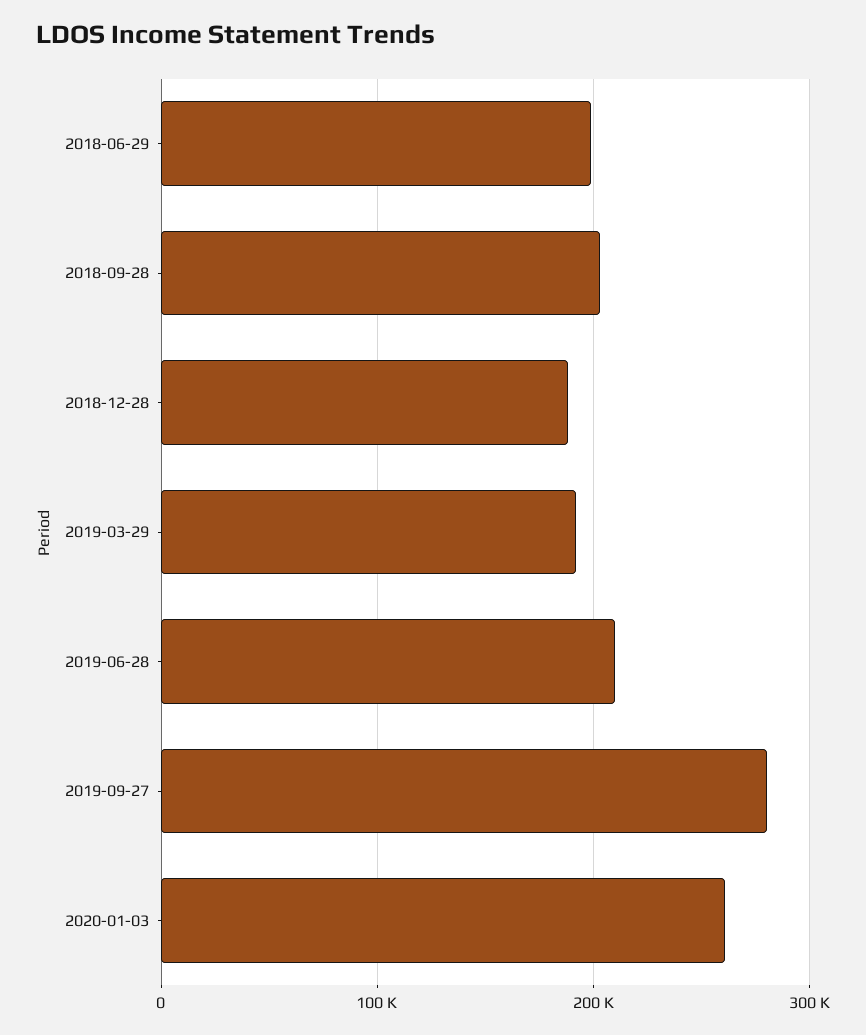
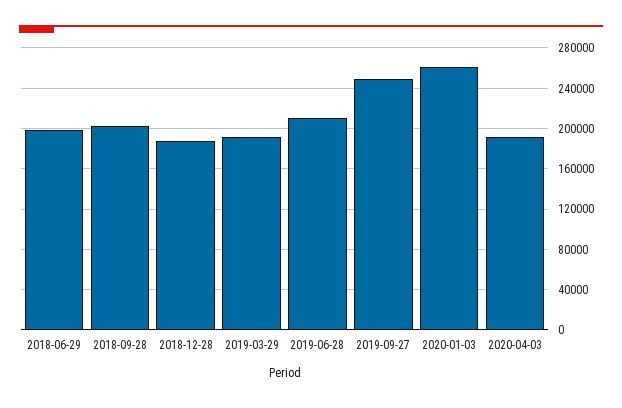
2019-09-27: 280000 -> 250000
2020-04-03: none -> 190000

